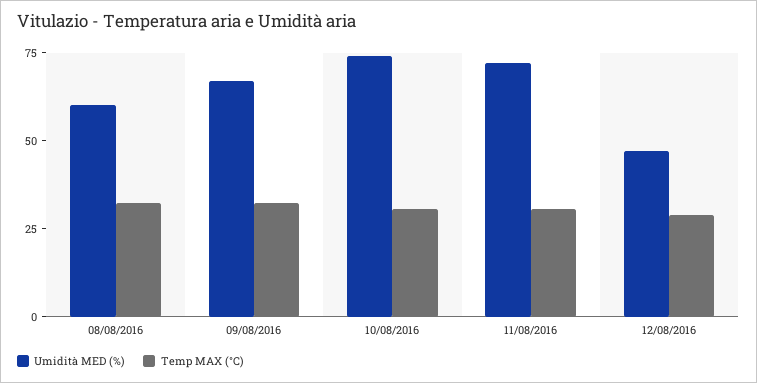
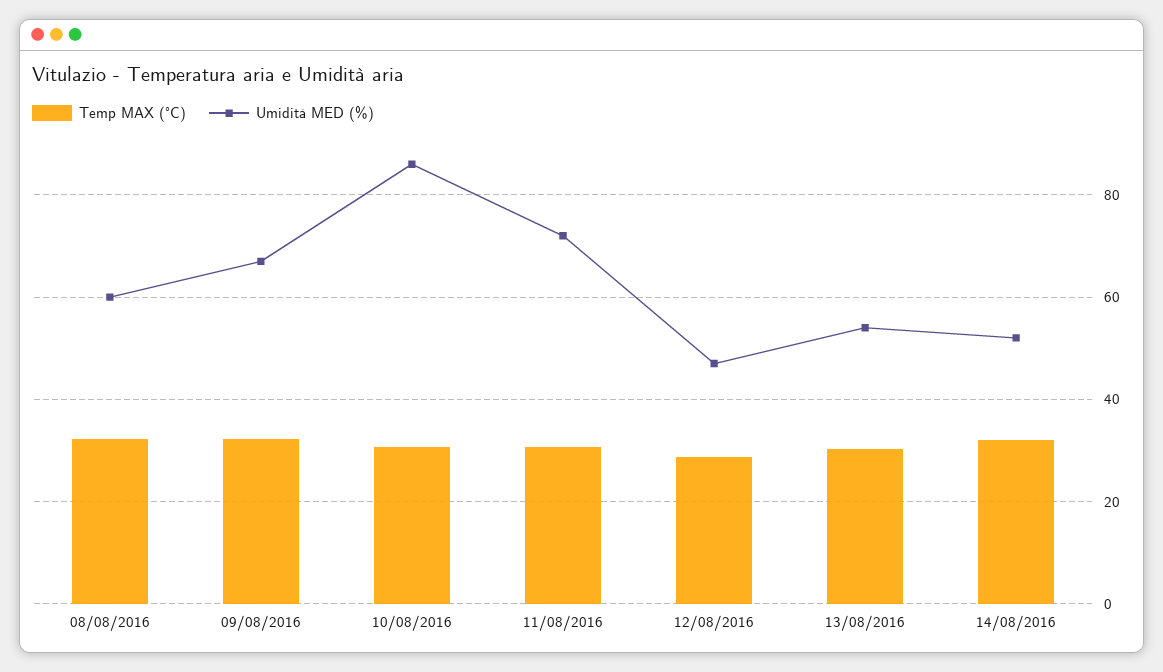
Umidità MED (%), 10/08/2016: 75 -> 86
Temp MAX (°C), 13/08/2016: none -> 30
Umidità MED (%), 13/08/2016: none -> 54
Temp MAX (°C), 14/08/2016: none -> 32
Umidità MED (%), 14/08/2016: none -> 52

